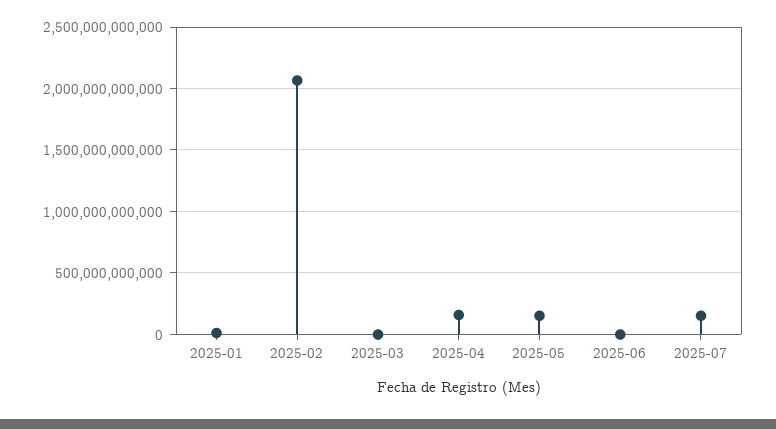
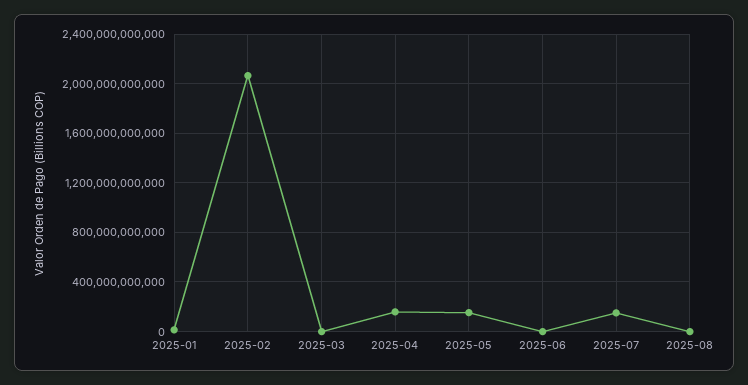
2025-08: none -> 0

